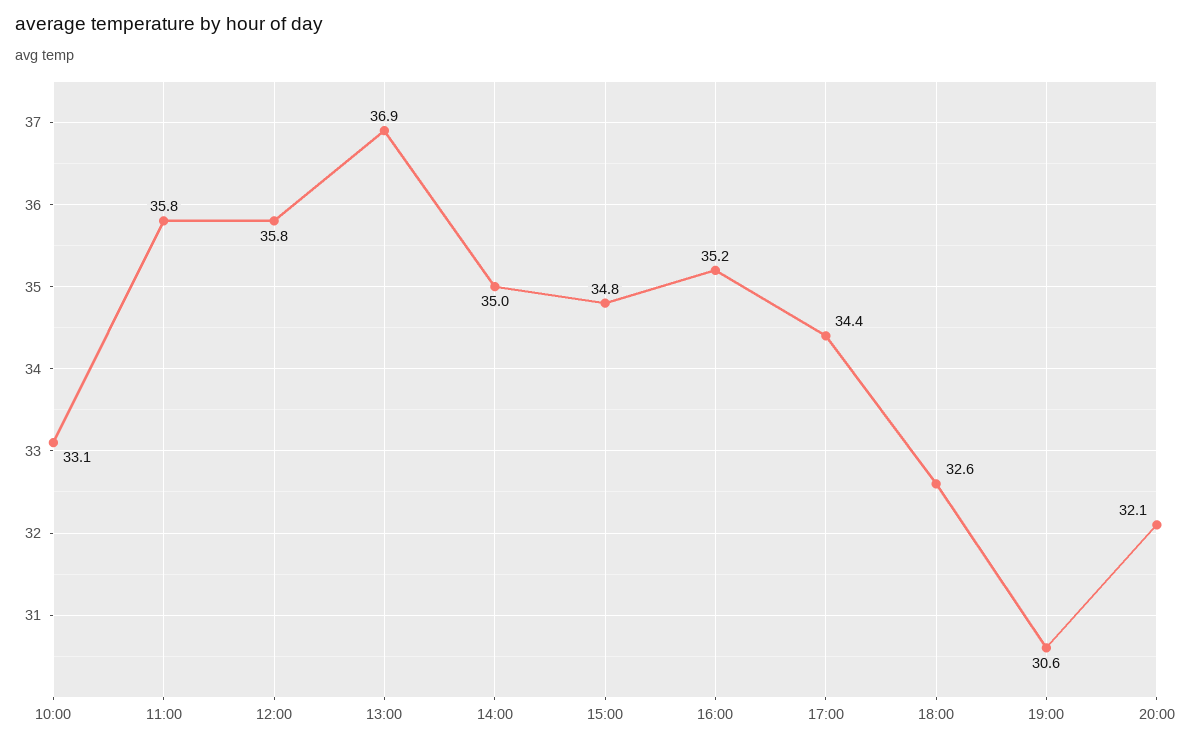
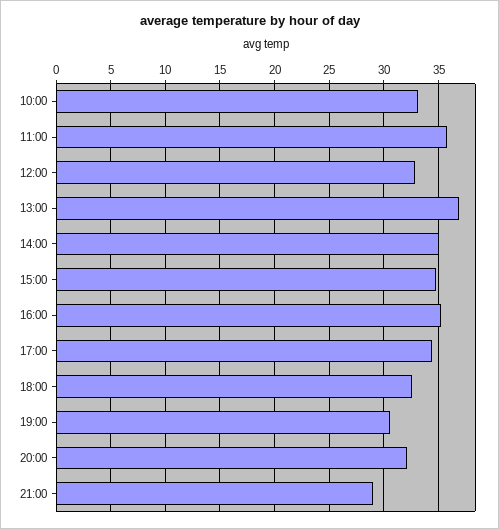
12:00: 35.8 -> 33
21:00: none -> 29

